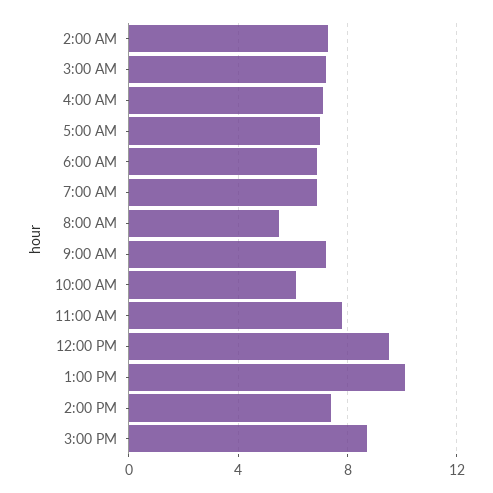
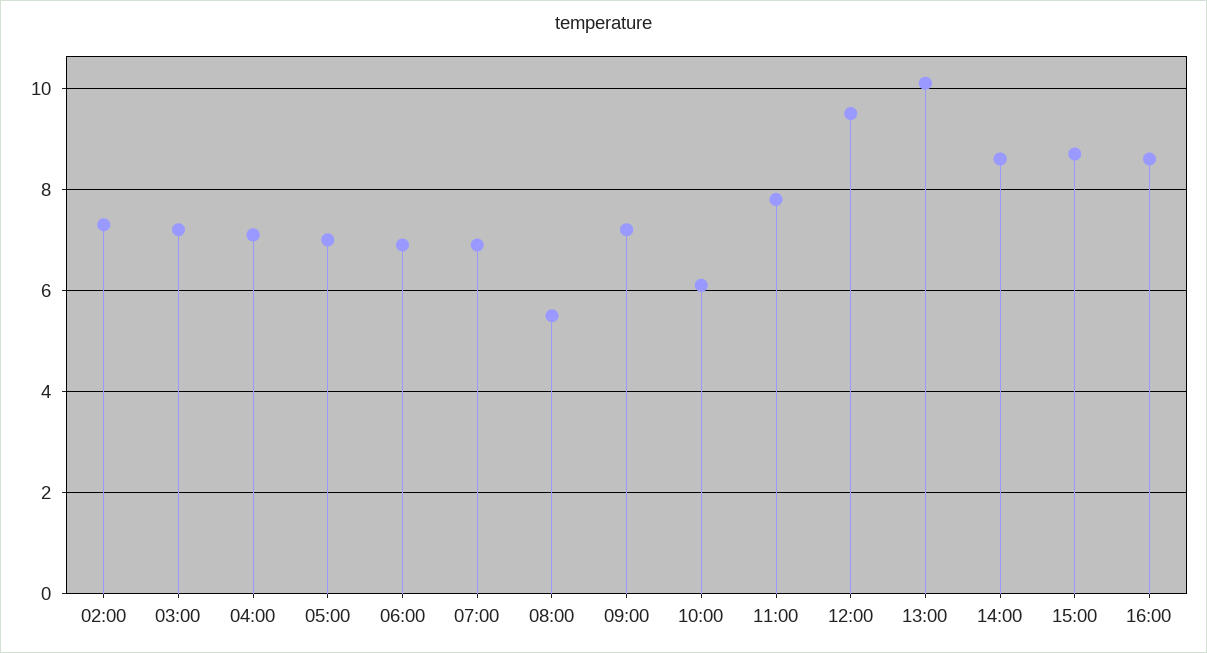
2:00 PM: 7.5 -> 8.5
16:00: none -> 8.5

